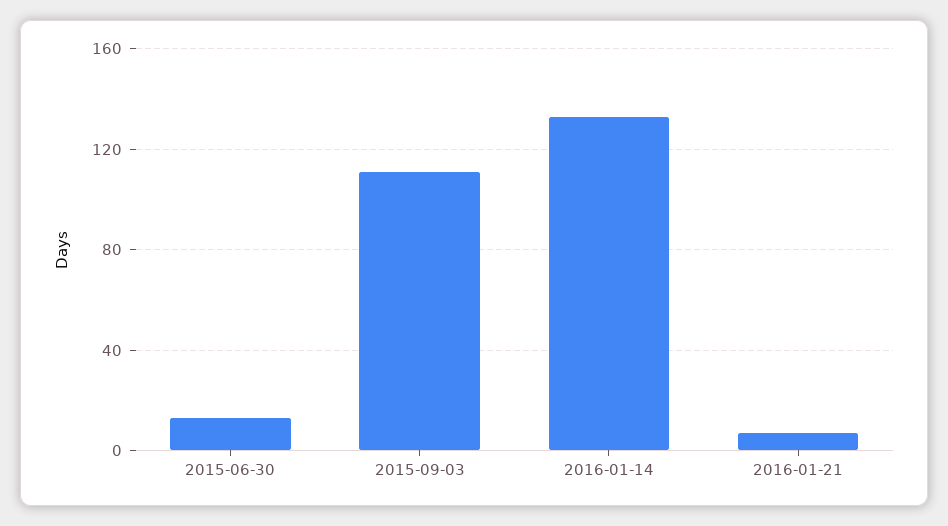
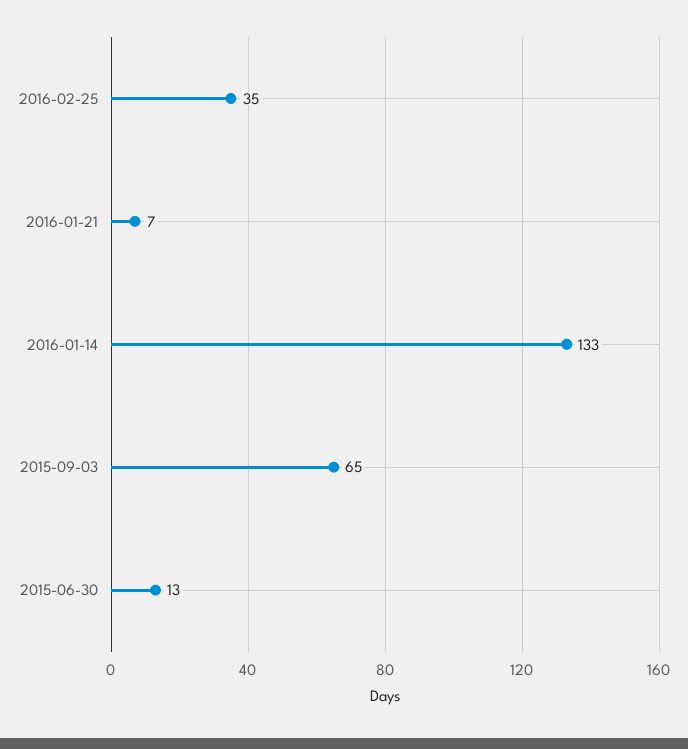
2015-09-03: 110 -> 65
2016-02-25: none -> 35

